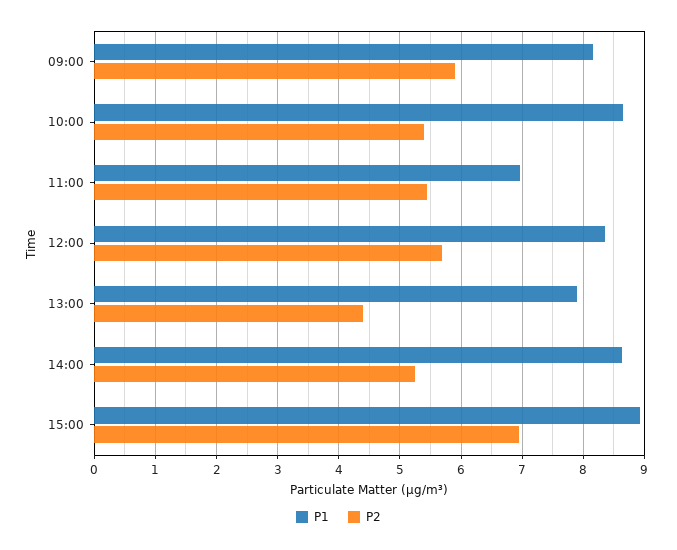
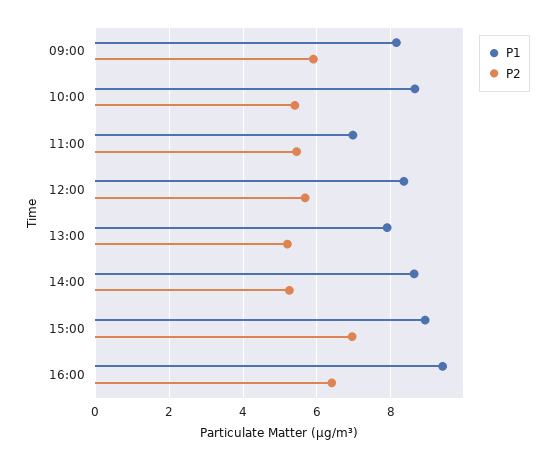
P2, 13:00: 4.4 -> 5.2
P1, 16:00: none -> 9.4
P2, 16:00: none -> 6.4

